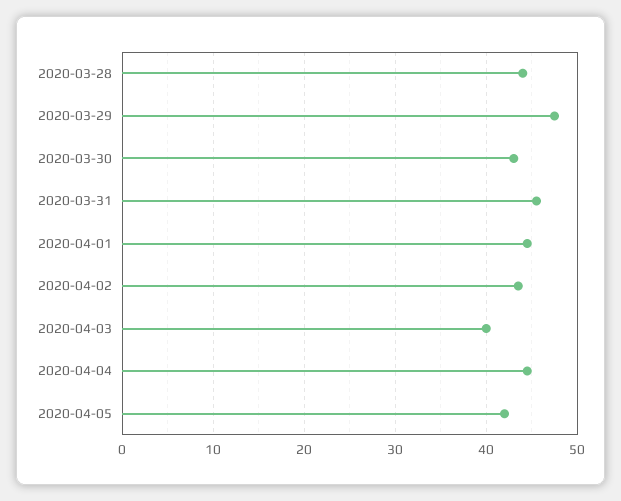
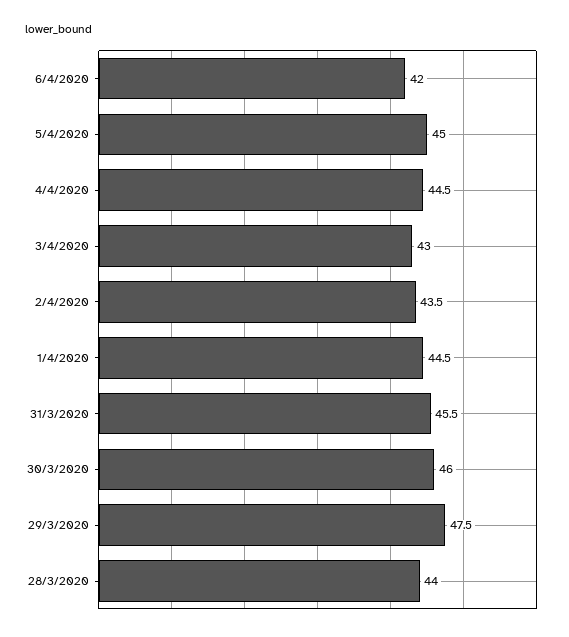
2020-03-30: 43 -> 46
2020-04-03: 40 -> 43
2020-04-05: 42 -> 45
6/4/2020: none -> 42

